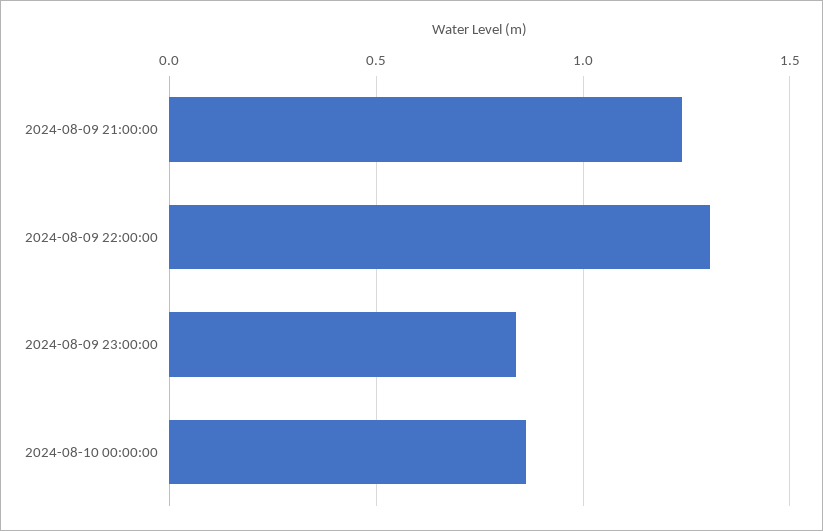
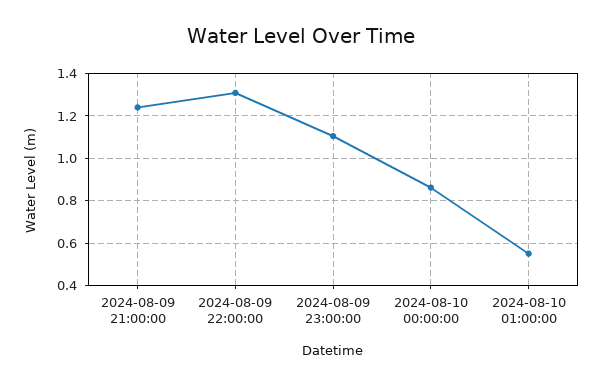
2024-08-09 23:00:00: 0.85 -> 1.1
2024-08-10 01:00:00: none -> 0.55

